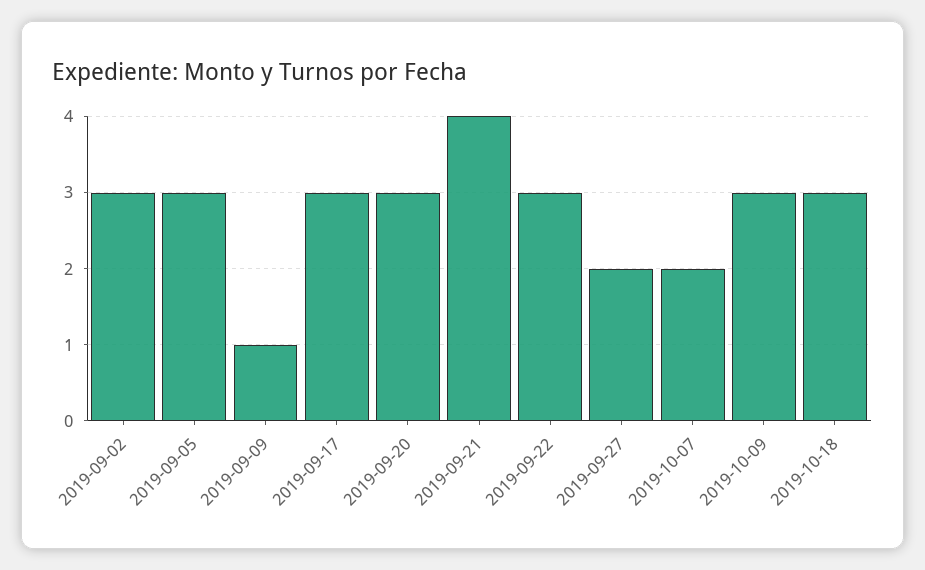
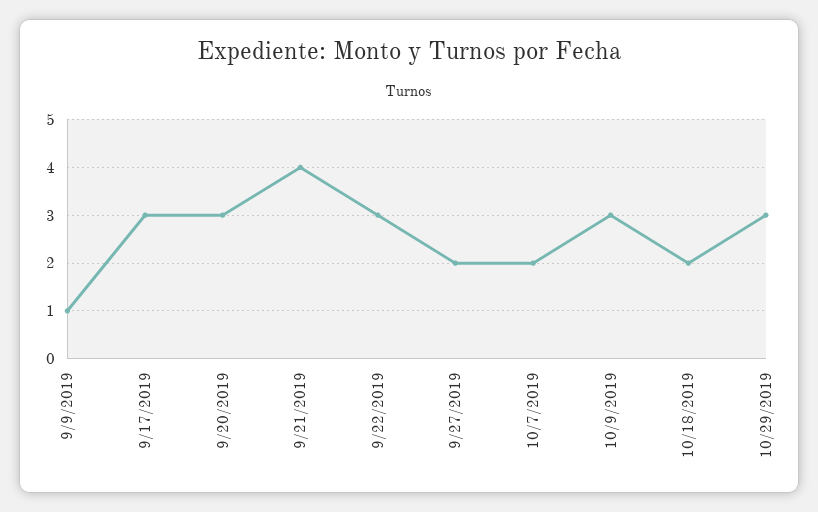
2019-09-02: 3 -> none
2019-09-05: 3 -> none
2019-10-18: 3 -> 2
10/29/2019: none -> 3

